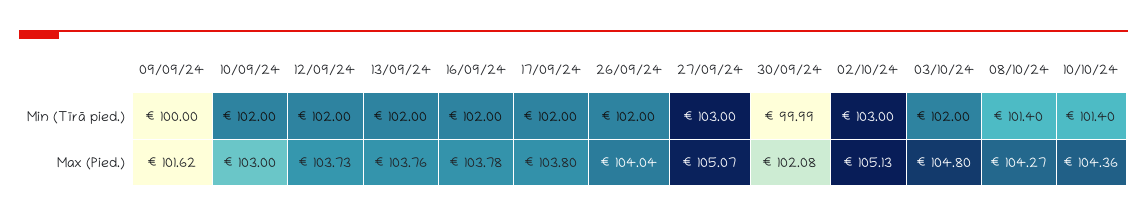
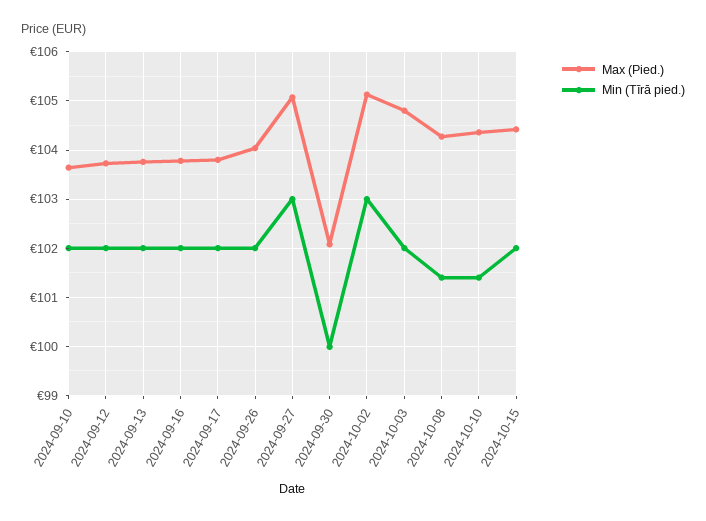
Min (Tīrā pied.), 09/09/24: 100 -> none
Max (Pied.), 09/09/24: 101.62 -> none
Max (Pied.), 10/09/24: 103 -> 103.6
Max (Pied.), 2024-10-15: none -> 104.4
Min (Tīrā pied.), 2024-10-15: none -> 102

